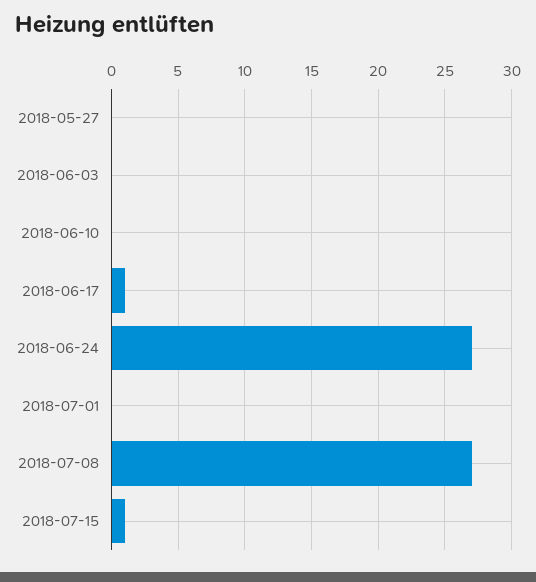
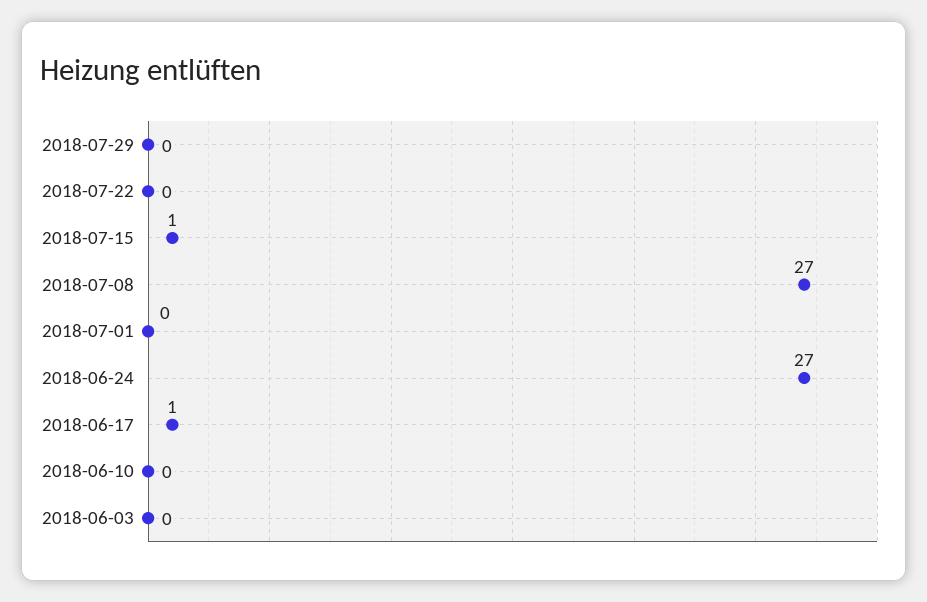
2018-05-27: 0 -> none
2018-07-29: none -> 0
2018-07-22: none -> 0

